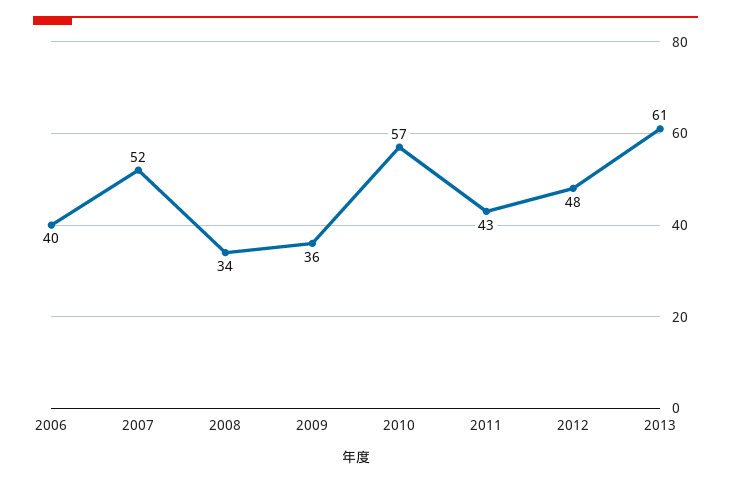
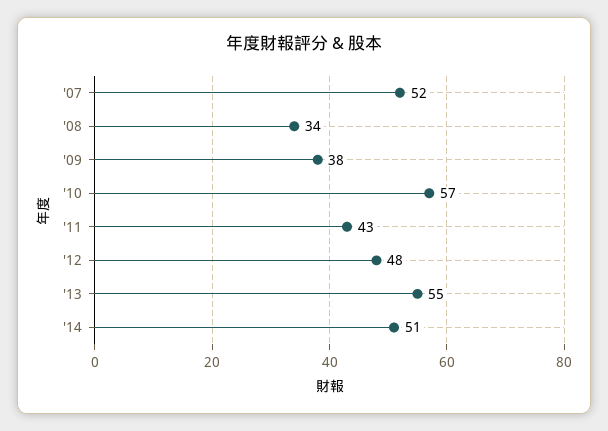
2006: 40 -> none
2009: 36 -> 38
2013: 61 -> 55
'14: none -> 51

